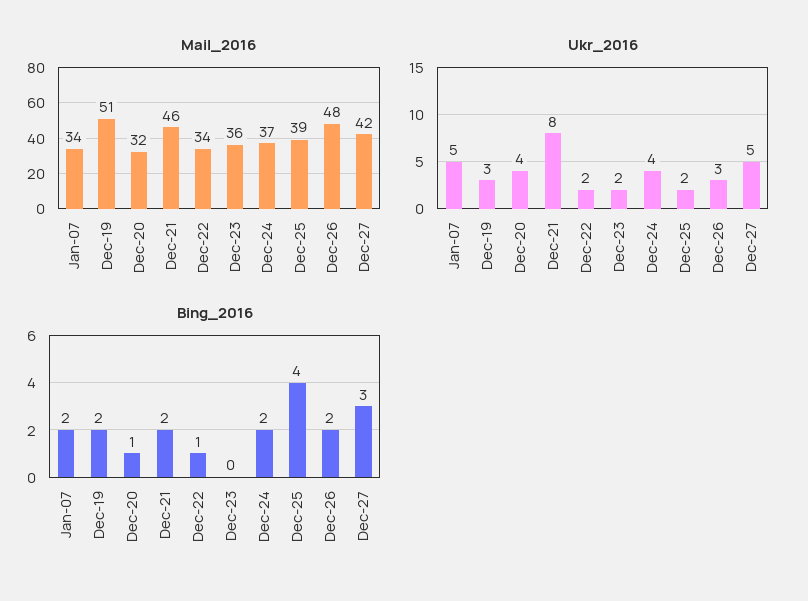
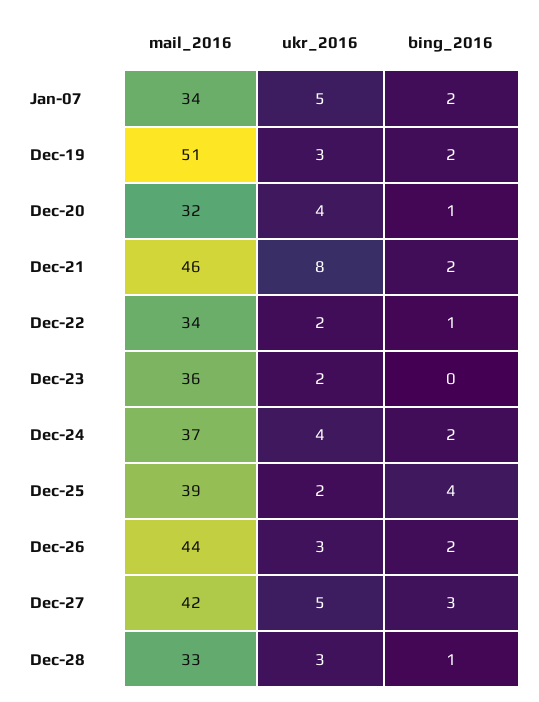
Mail_2016, Dec-26: 48 -> 44
Mail_2016, Dec-28: none -> 33
Ukr_2016, Dec-28: none -> 3
Bing_2016, Dec-28: none -> 1

